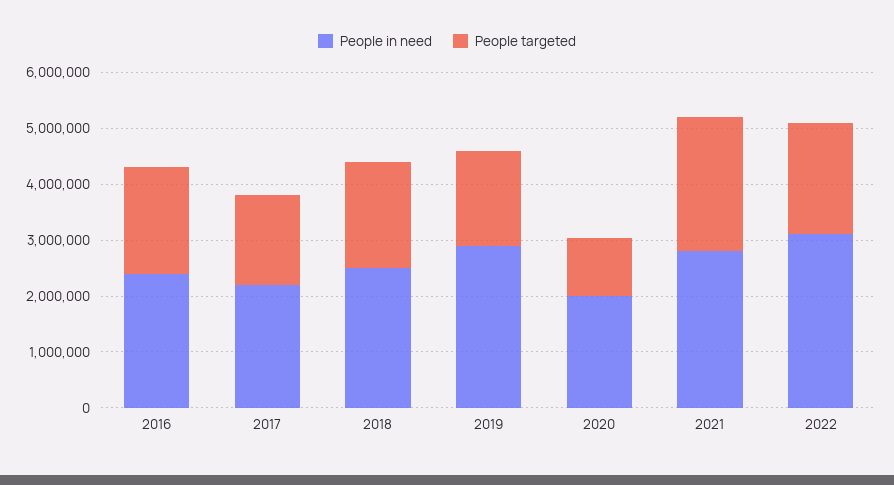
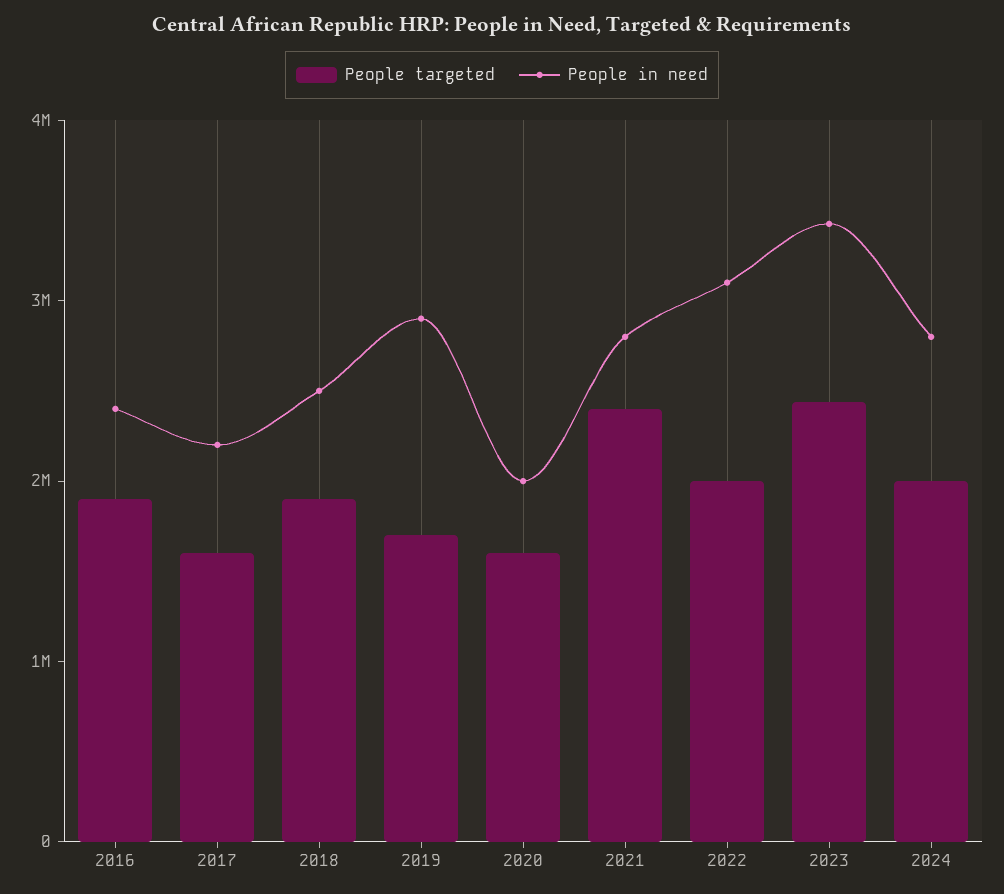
People targeted, 2020: 1000000 -> 1600000
People targeted, 2023: none -> 2400000
People in need, 2023: none -> 3400000
People targeted, 2024: none -> 2000000
People in need, 2024: none -> 2800000

